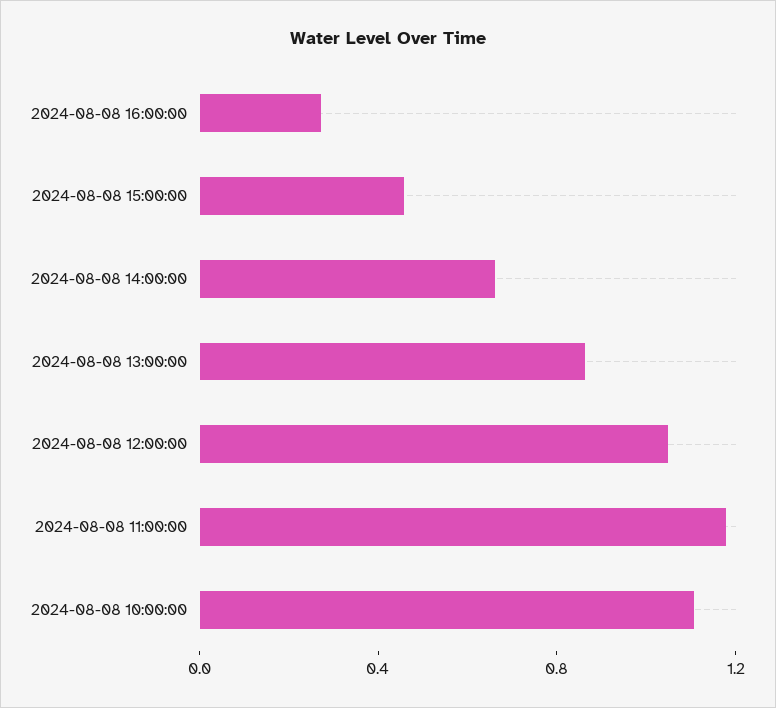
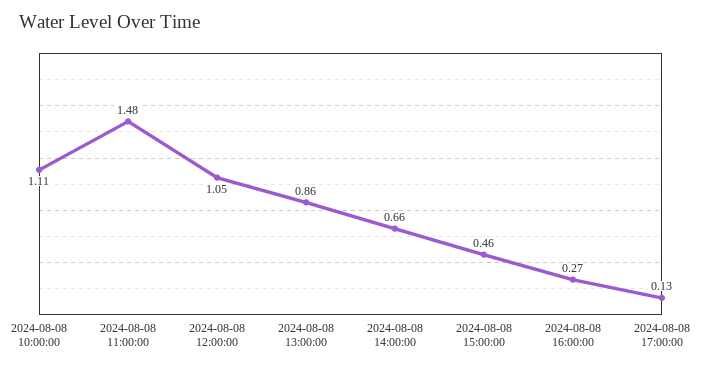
2024-08-08 11:00:00: 1.2 -> 1.48
2024-08-08 17:00:00: none -> 0.13

